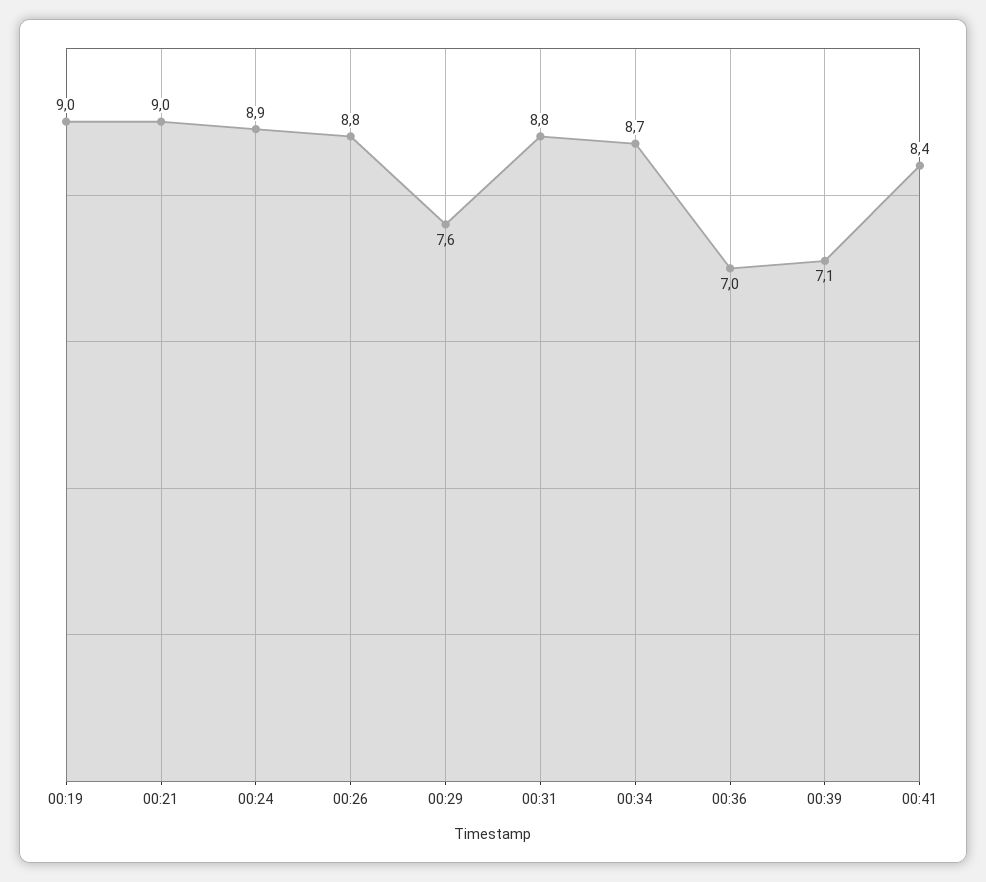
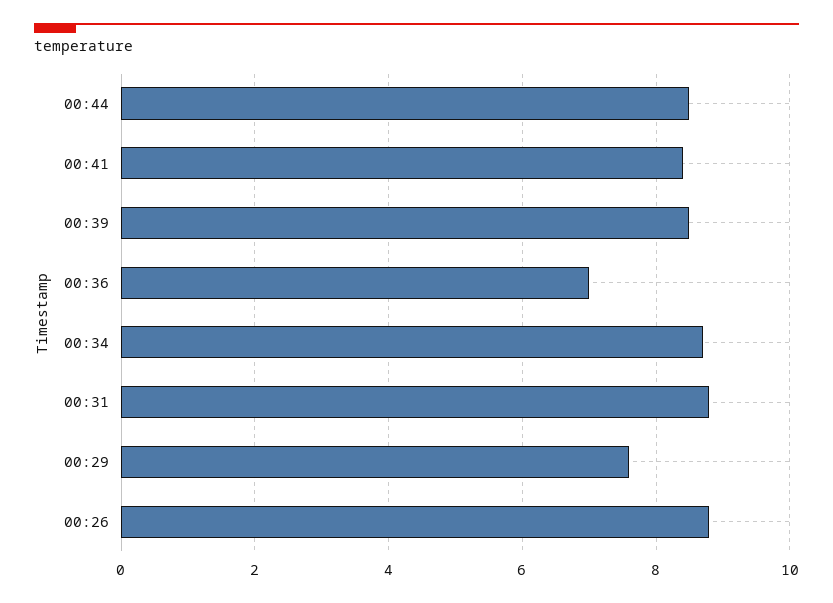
00:19: 9 -> none
00:21: 9 -> none
00:24: 8.9 -> none
00:39: 7.1 -> 8.5
00:44: none -> 8.5

